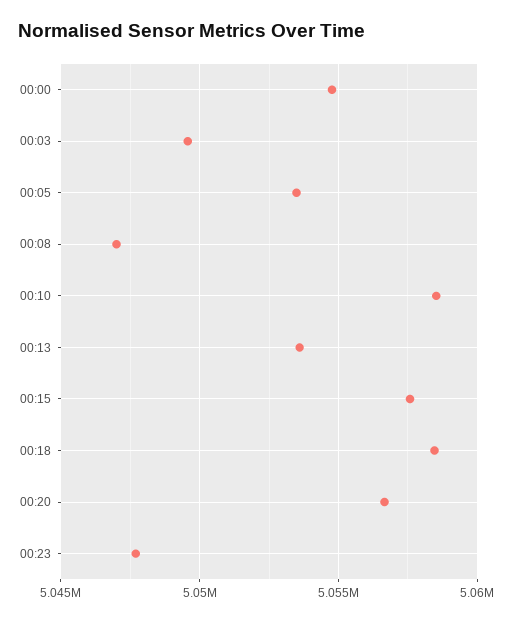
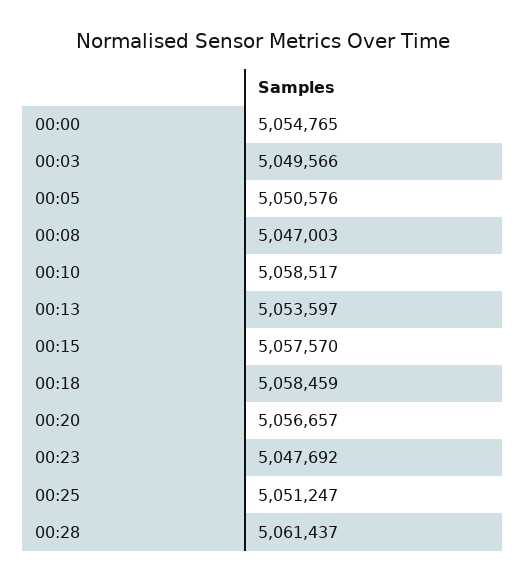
00:05: 5053500 -> 5050576
00:25: none -> 5051247
00:28: none -> 5061437

